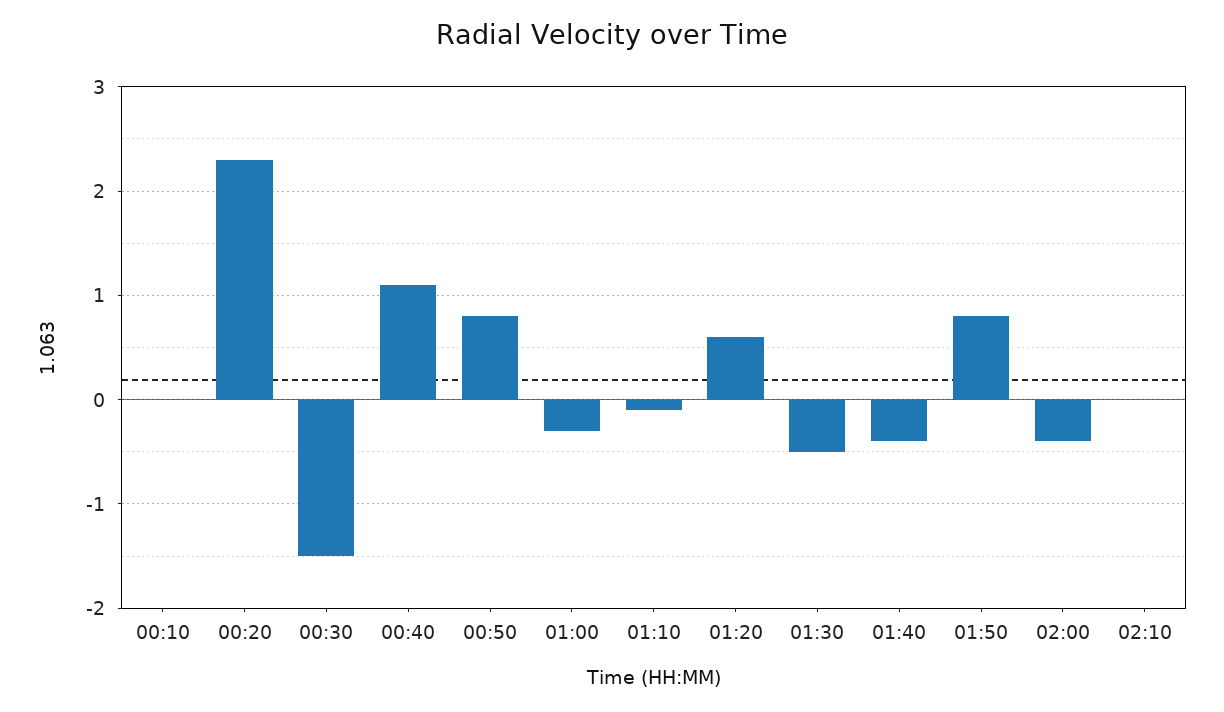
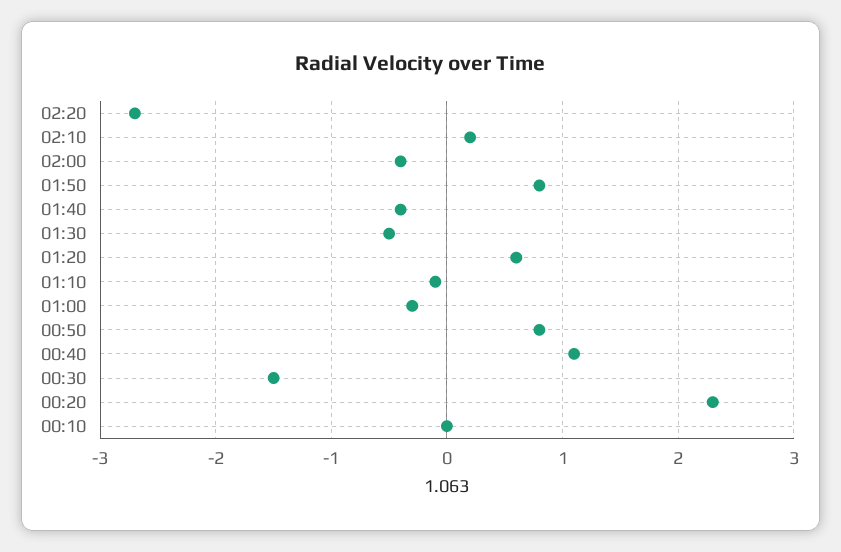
02:10: 0 -> 0.2
02:20: none -> -2.7

